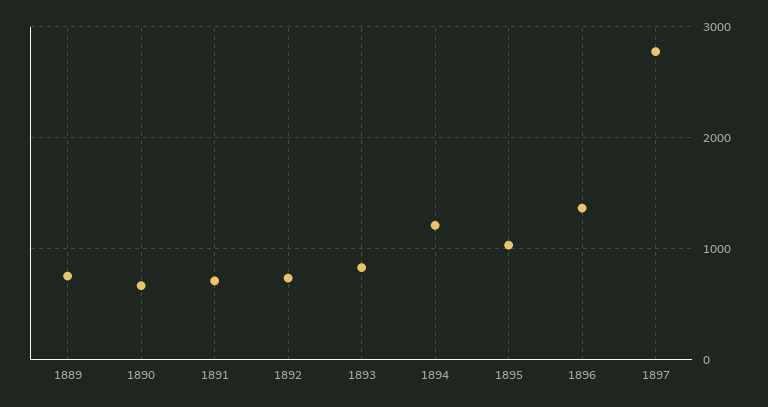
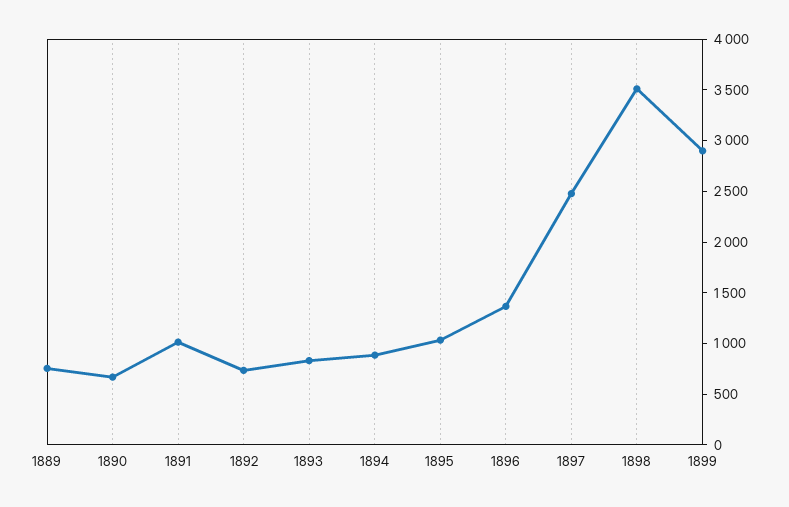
1891: 700 -> 1000
1894: 1200 -> 900
1897: 2800 -> 2500
1898: none -> 3500
1899: none -> 2900

